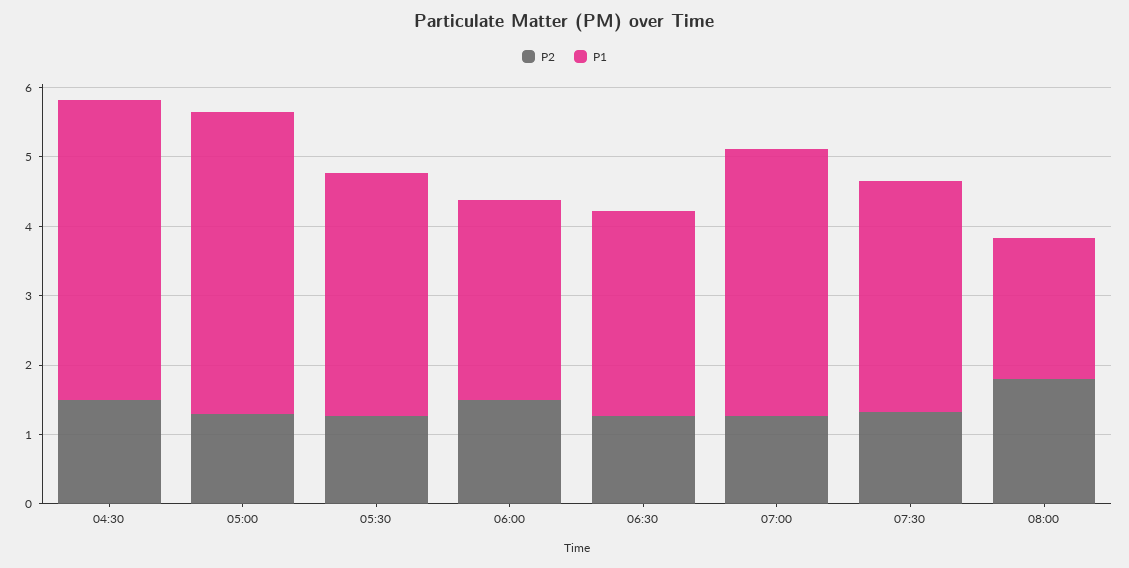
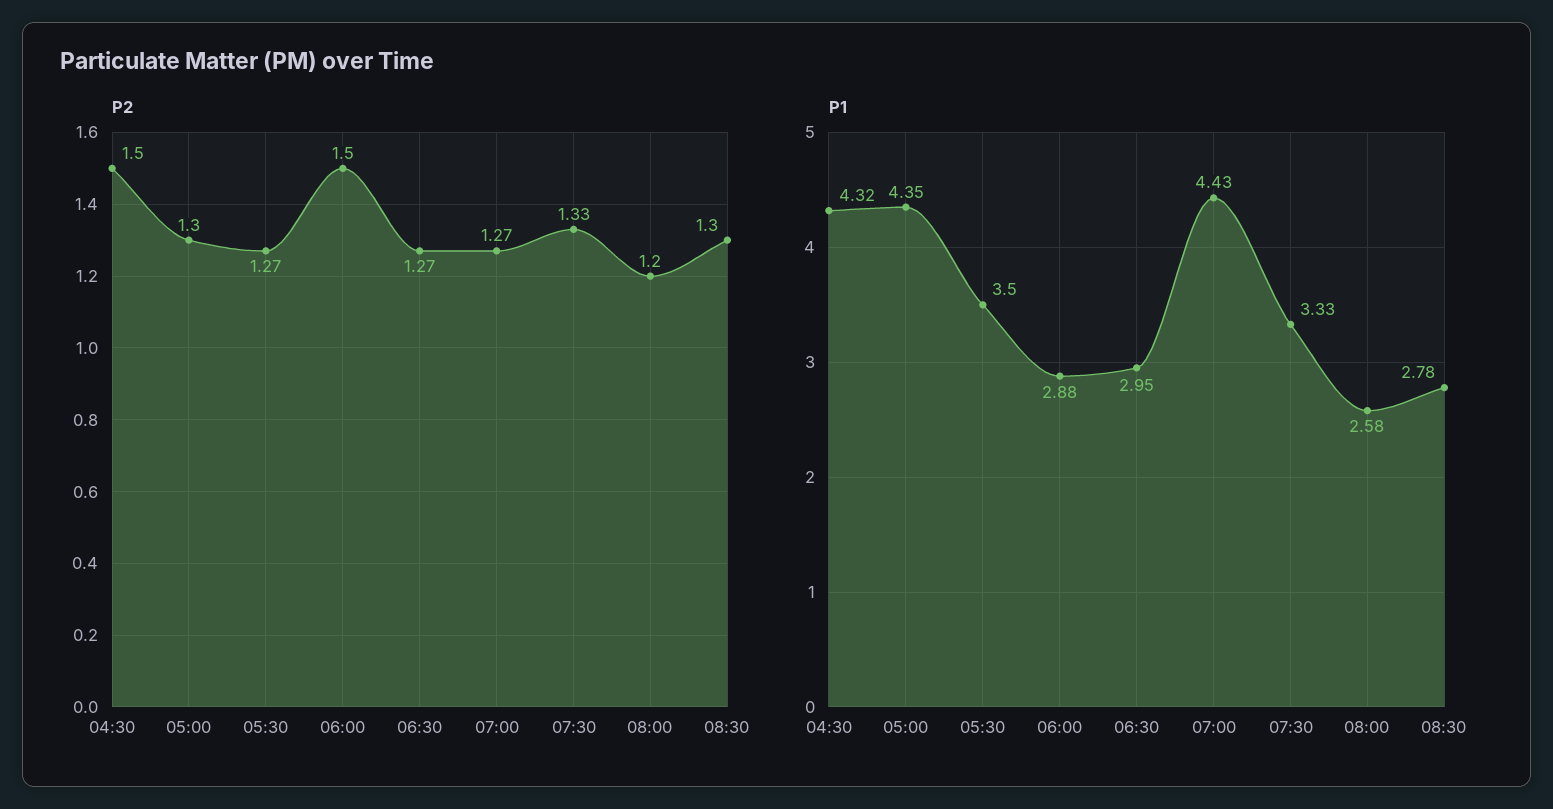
P1, 07:00: 3.8 -> 4.43
P2, 08:00: 1.8 -> 1.2
P1, 08:00: 2 -> 2.58
P2, 08:30: none -> 1.3
P1, 08:30: none -> 2.78

